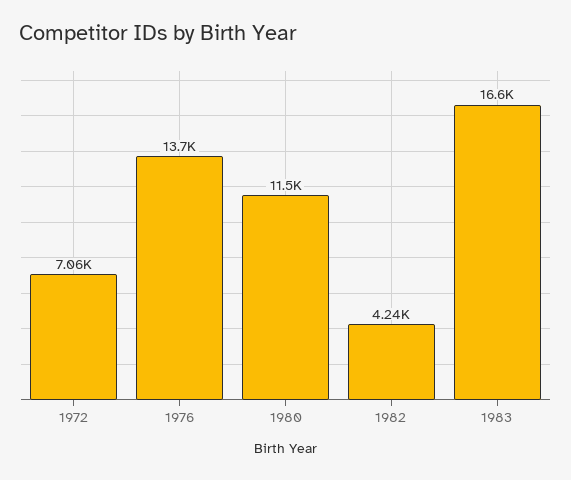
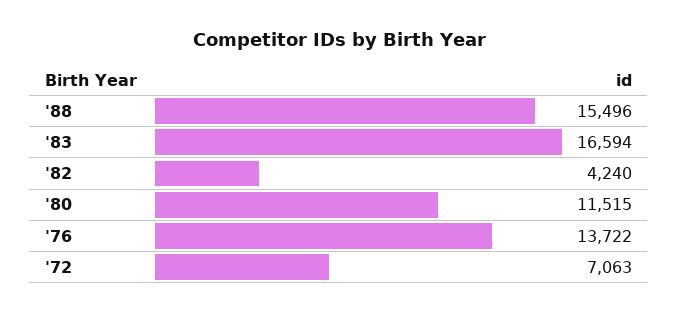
'88: none -> 15496

